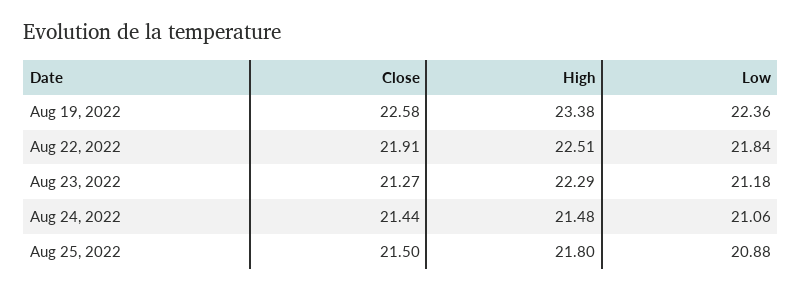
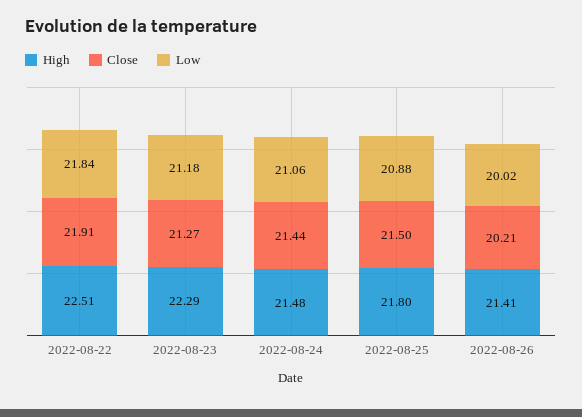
Close, Aug 19, 2022: 22.58 -> none
High, Aug 19, 2022: 23.38 -> none
Low, Aug 19, 2022: 22.36 -> none
High, 2022-08-26: none -> 21.41
Close, 2022-08-26: none -> 20.21
Low, 2022-08-26: none -> 20.02

